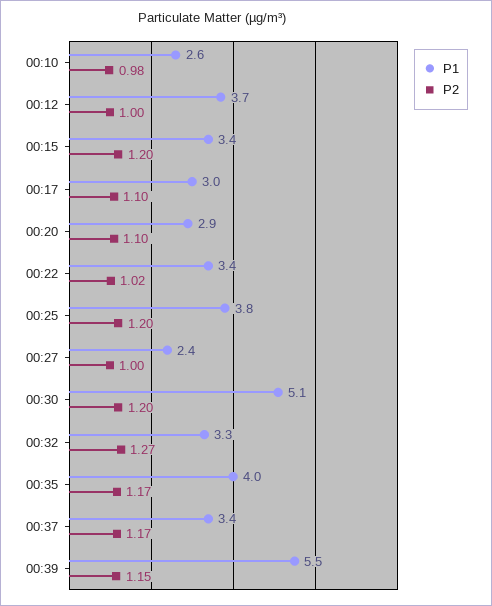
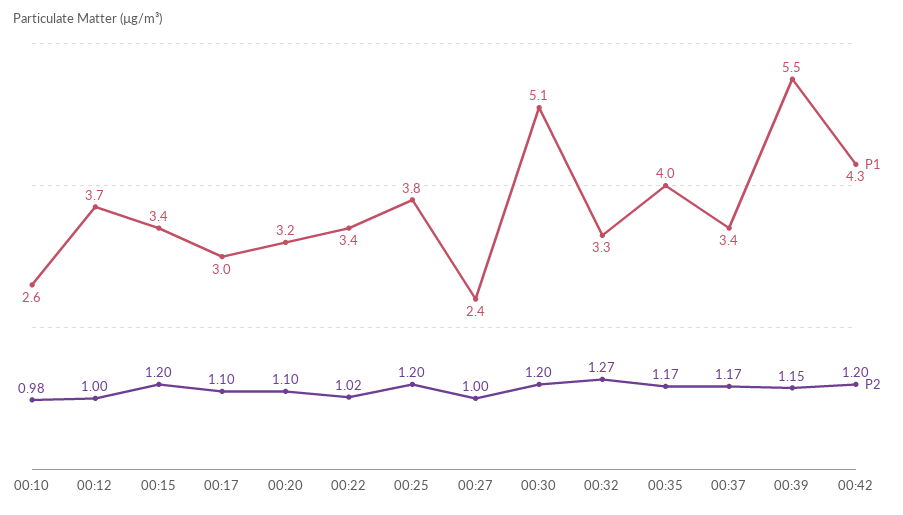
P1, 00:20: 2.9 -> 3.2
P1, 00:42: none -> 4.3
P2, 00:42: none -> 1.2

